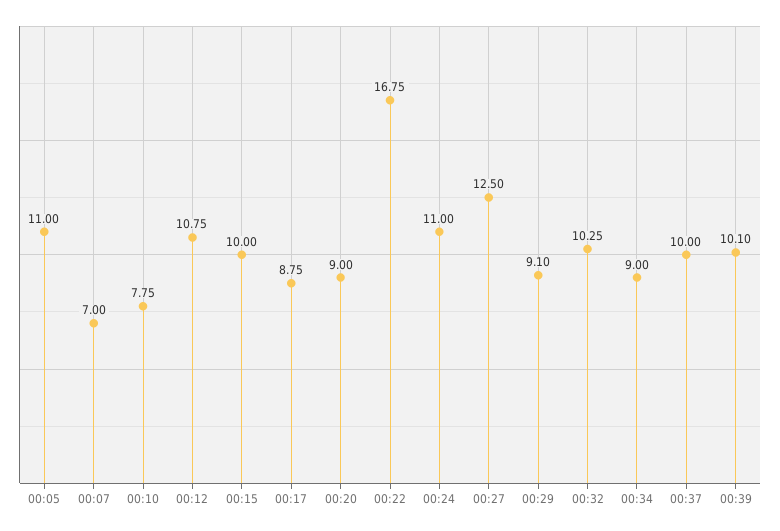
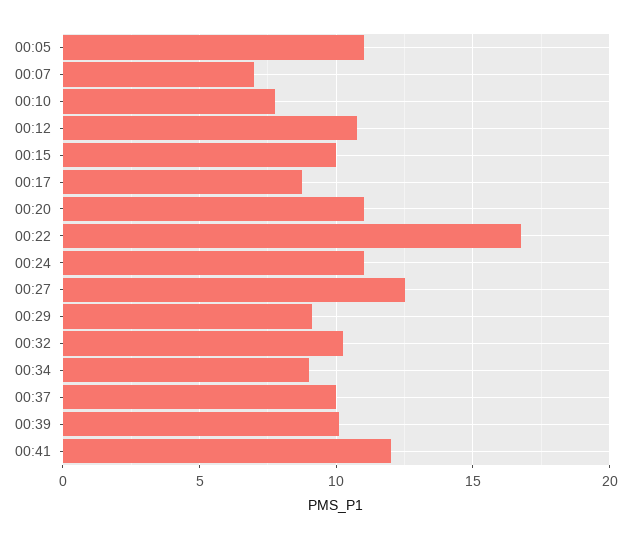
00:20: 9 -> 11
00:41: none -> 12

